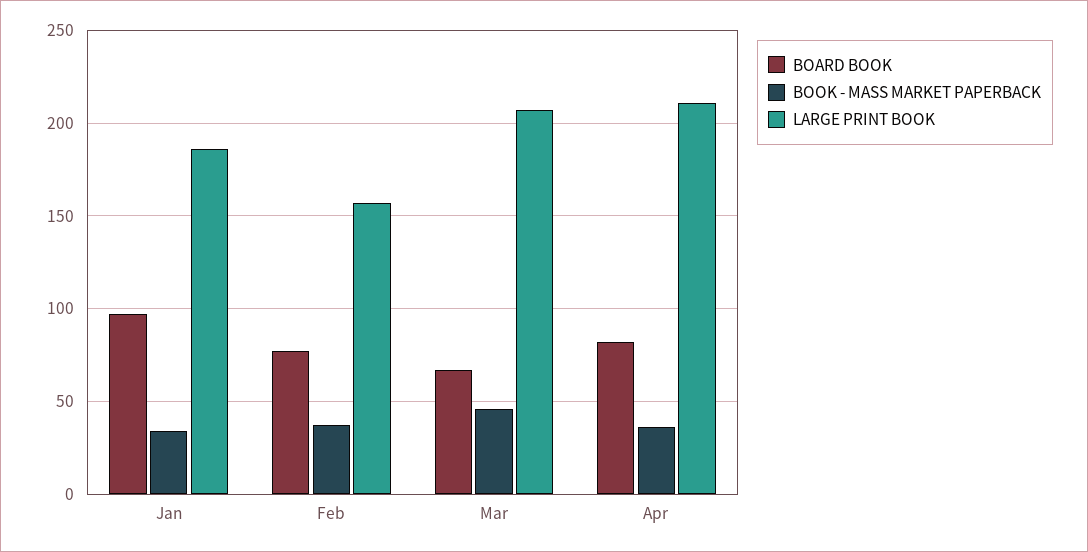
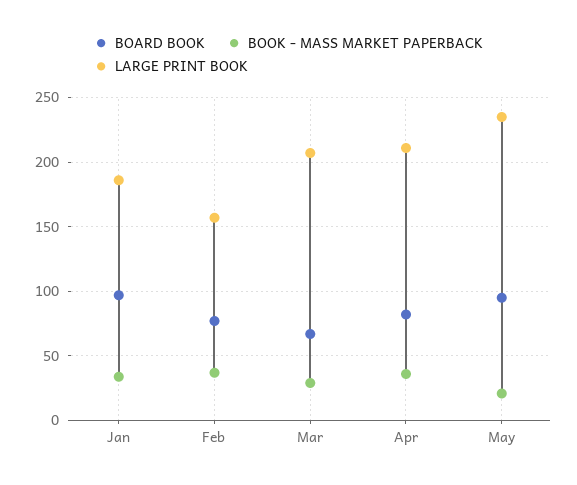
BOOK - MASS MARKET PAPERBACK, Mar: 45 -> 30
BOARD BOOK, May: none -> 95
BOOK - MASS MARKET PAPERBACK, May: none -> 20
LARGE PRINT BOOK, May: none -> 235

